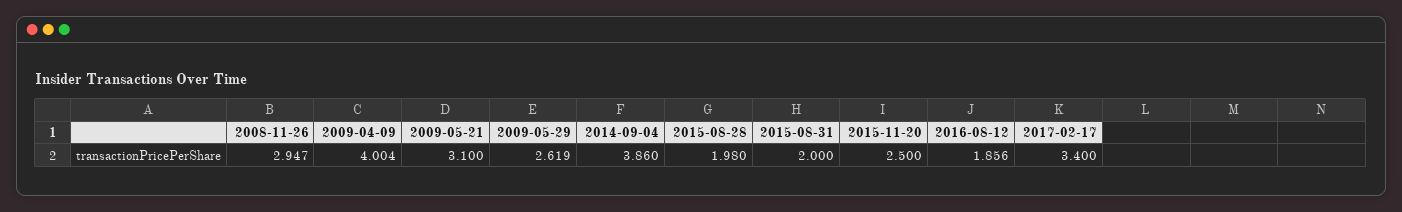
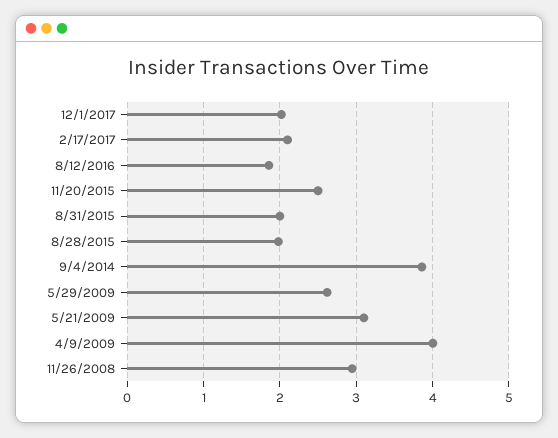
2017-02-17: 3.4 -> 2.1
12/1/2017: none -> 2

